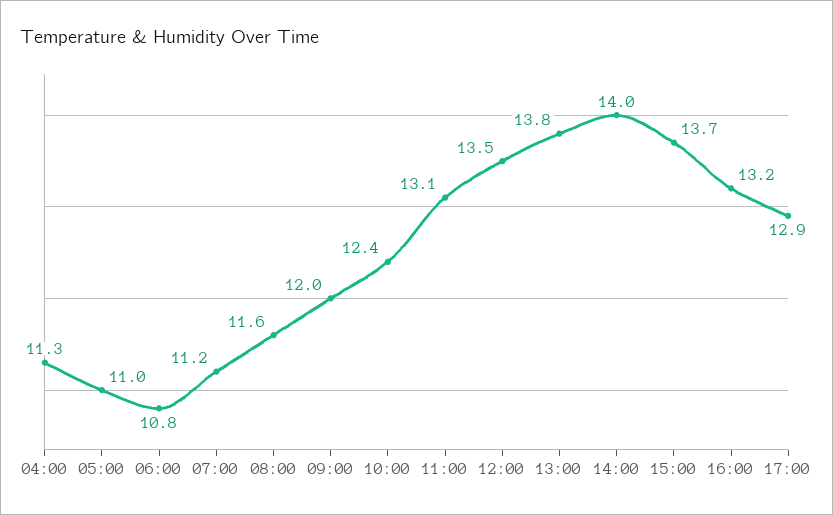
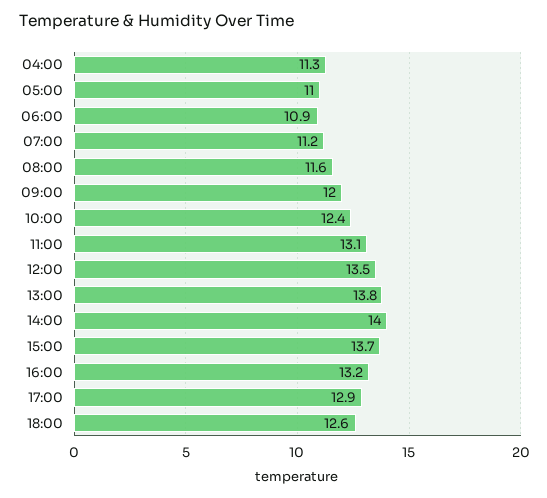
06:00: 10.8 -> 10.9
18:00: none -> 12.6

